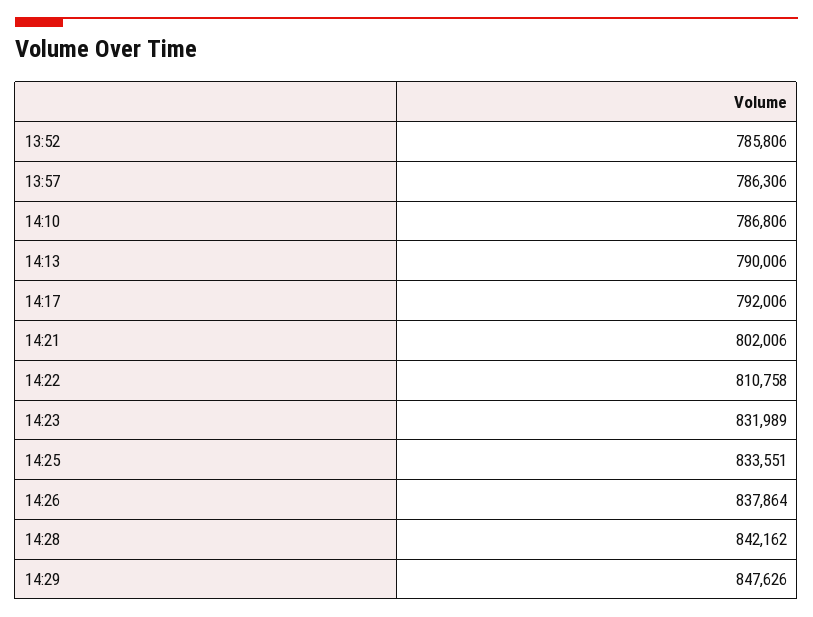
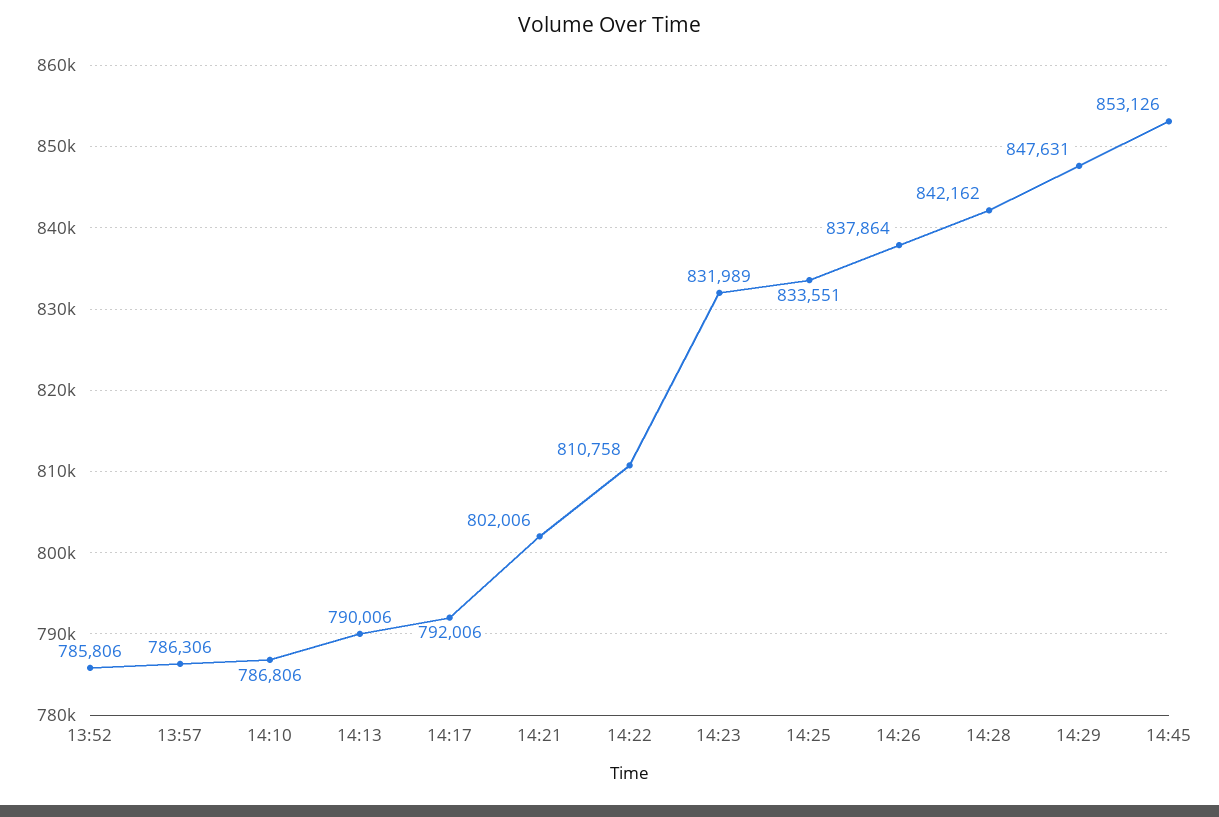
14:29: 847626 -> 847631
14:45: none -> 853126

